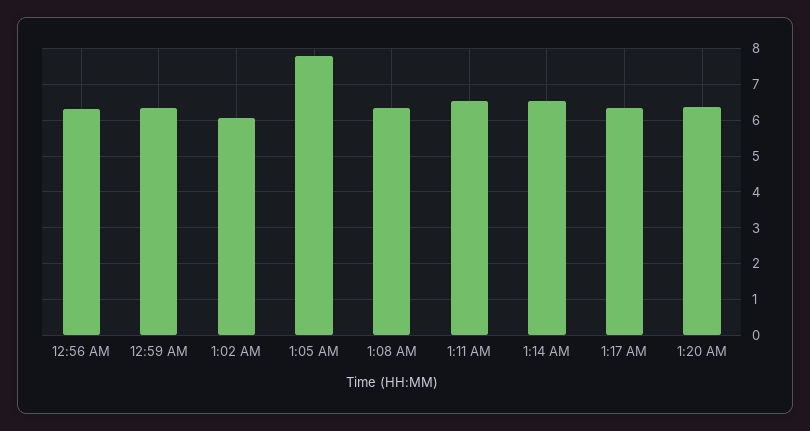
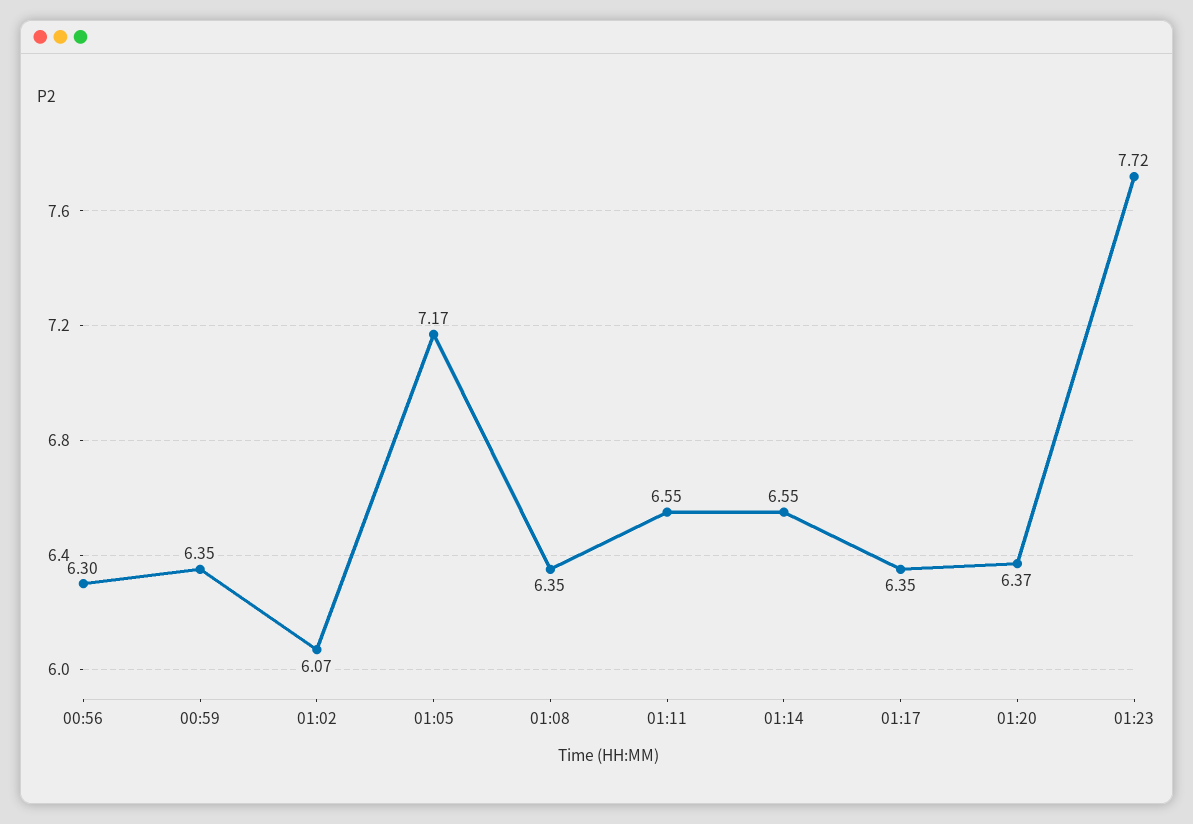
1:05 AM: 7.8 -> 7.17
01:23: none -> 7.72

